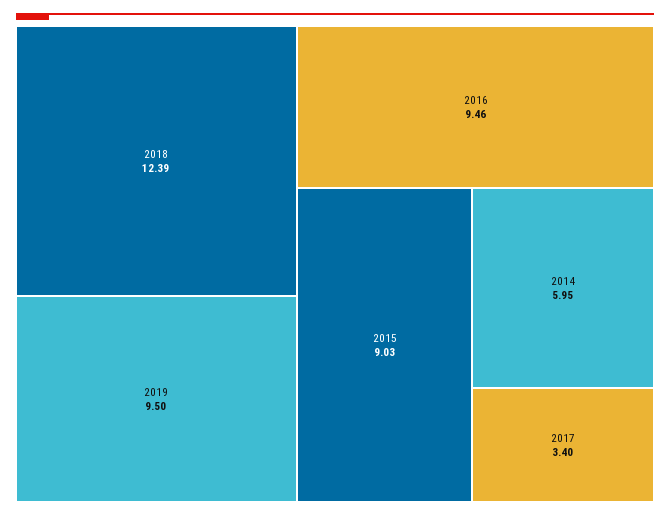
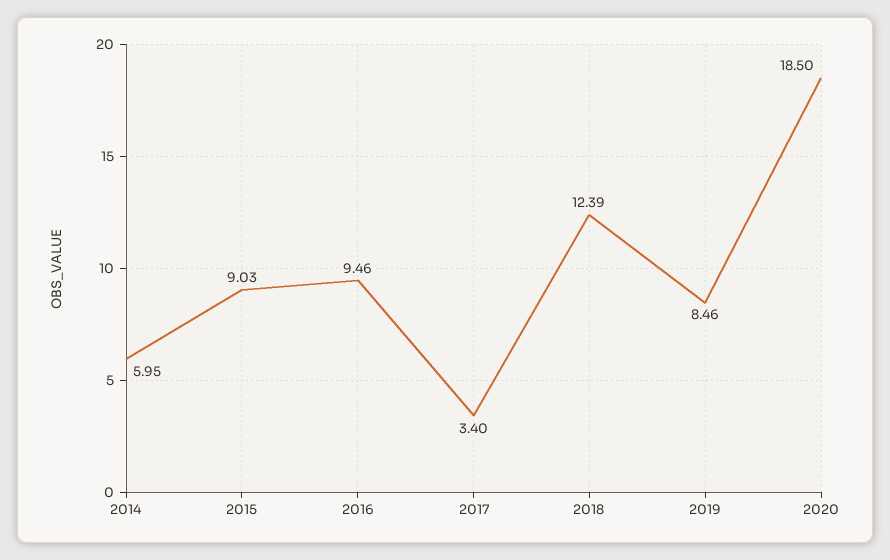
2019: 9.5 -> 8.46
2020: none -> 18.5

